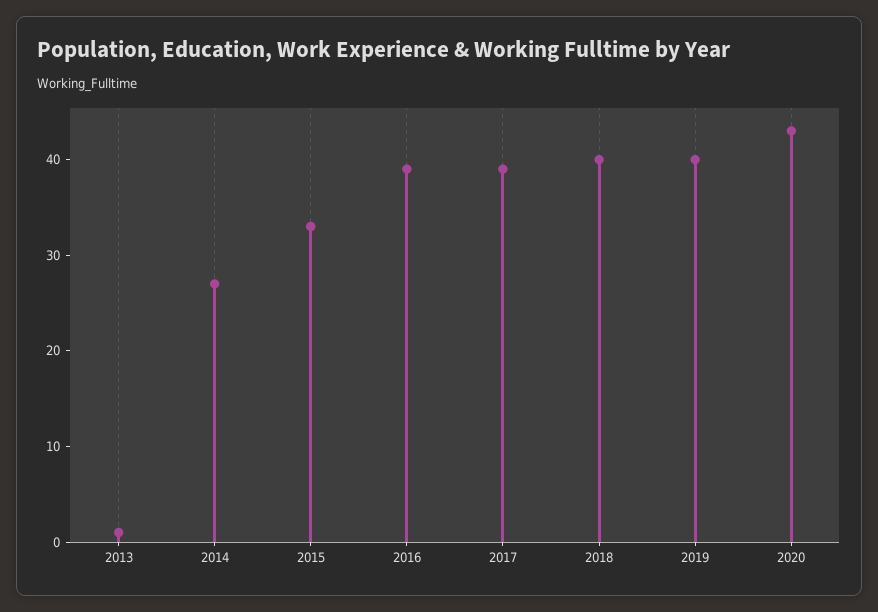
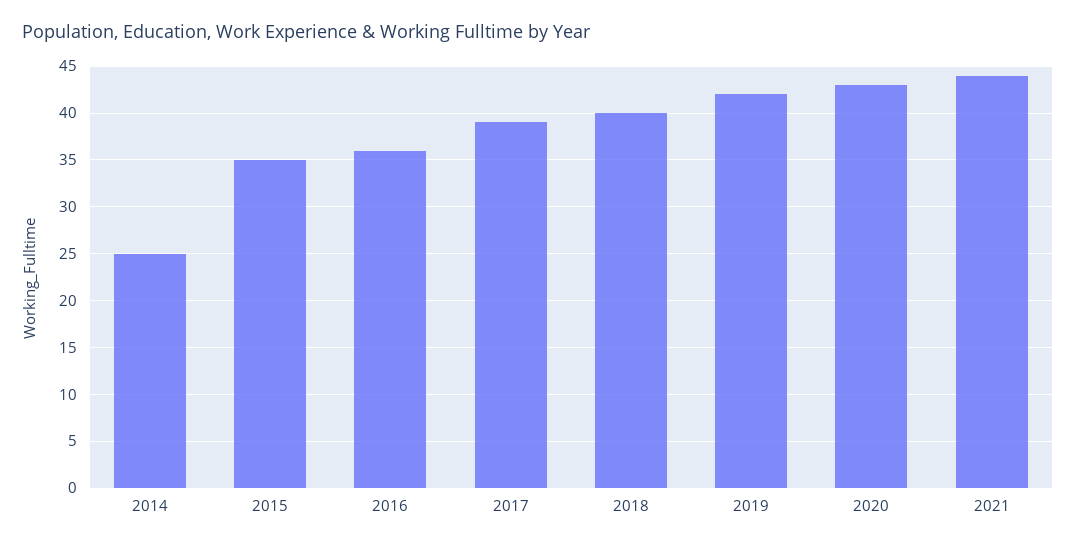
2013: 1 -> none
2014: 27 -> 25
2015: 33 -> 35
2016: 39 -> 36
2019: 40 -> 42
2021: none -> 44

